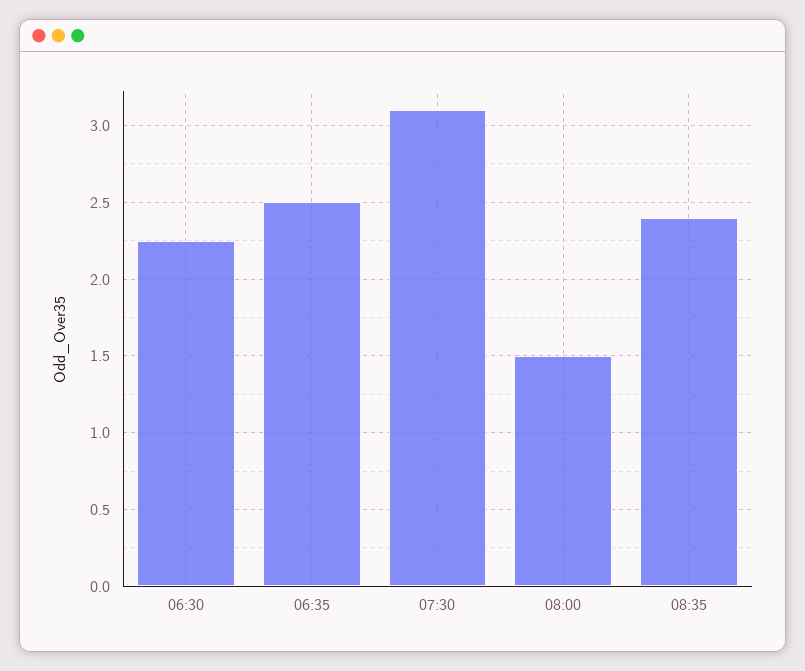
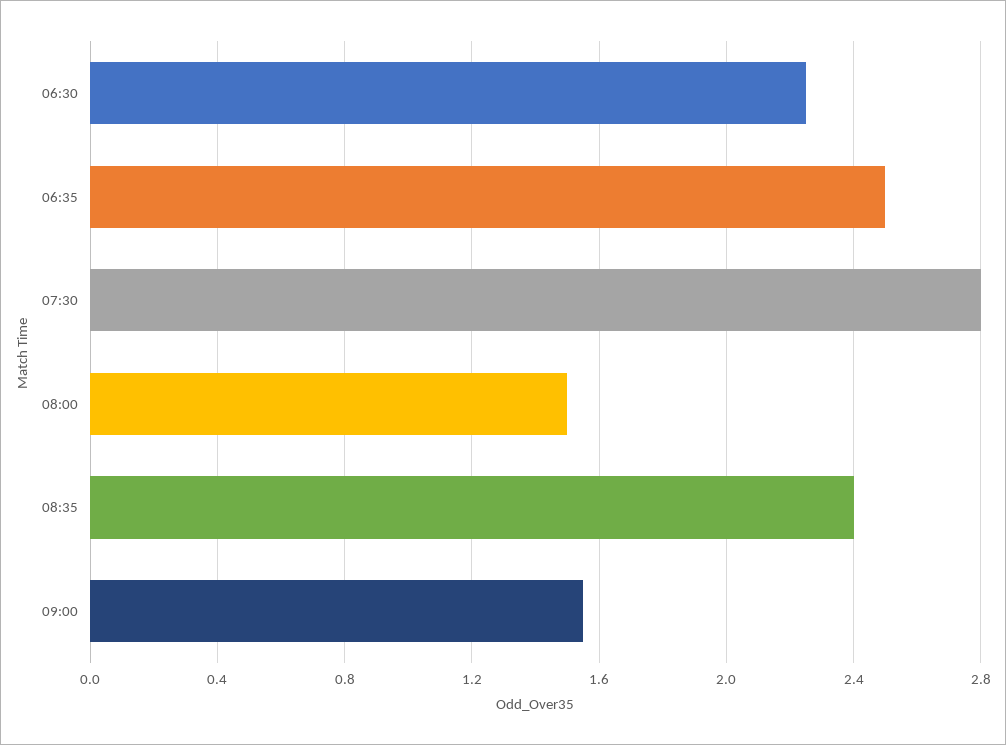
07:30: 3.1 -> 2.8
09:00: none -> 1.55

